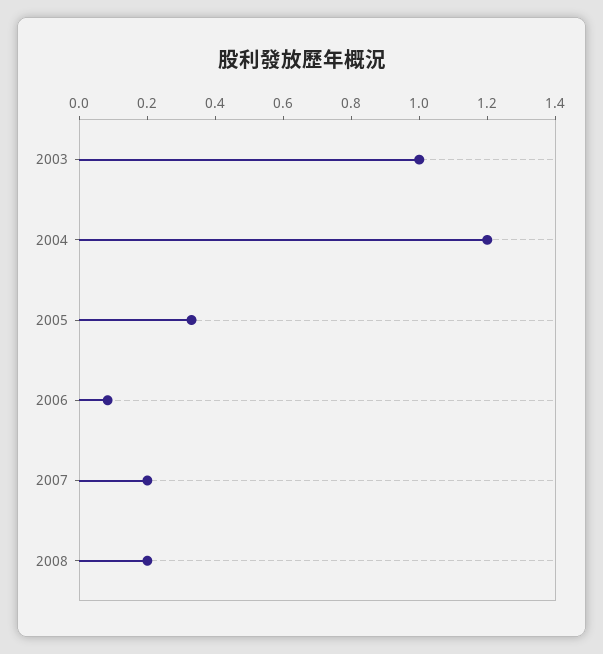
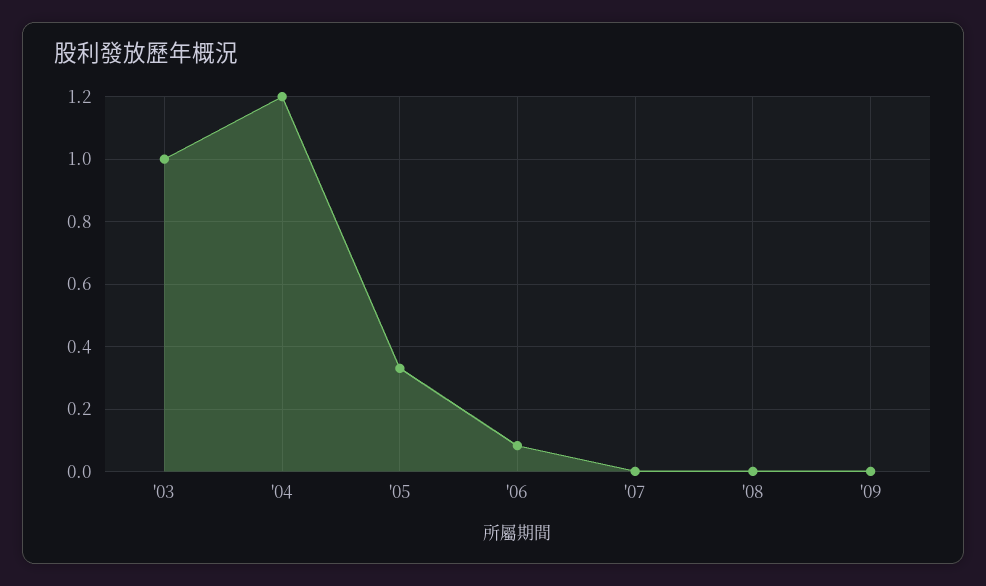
2007: 0.2 -> 0
2008: 0.2 -> 0
'09: none -> 0

